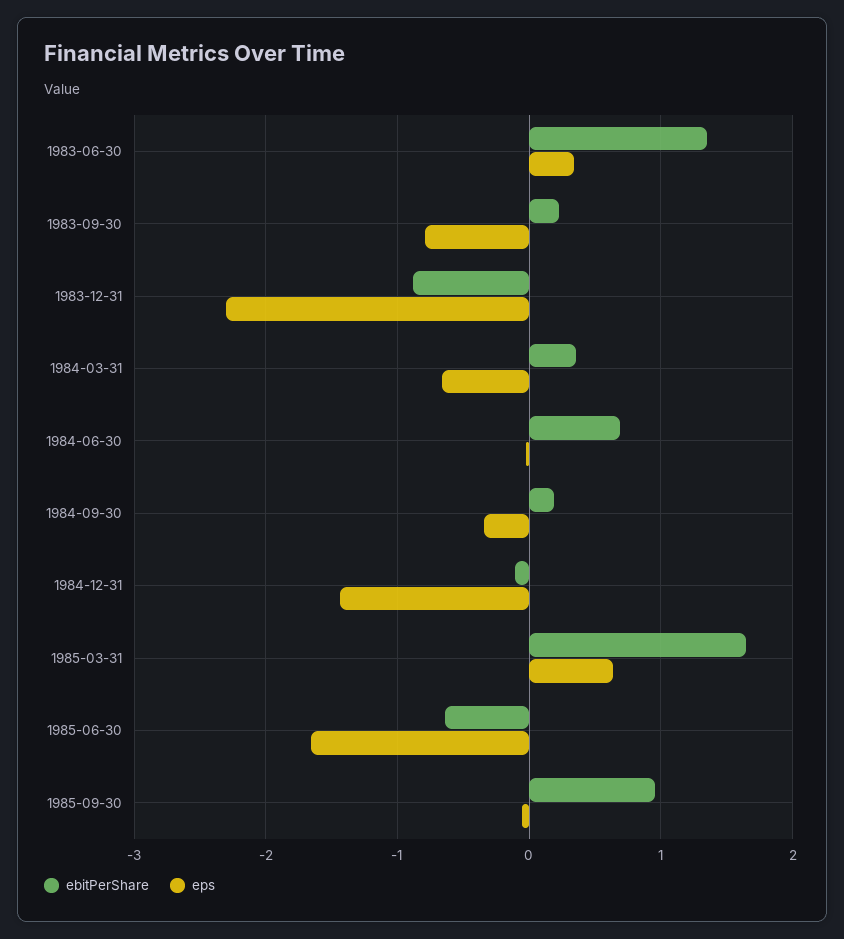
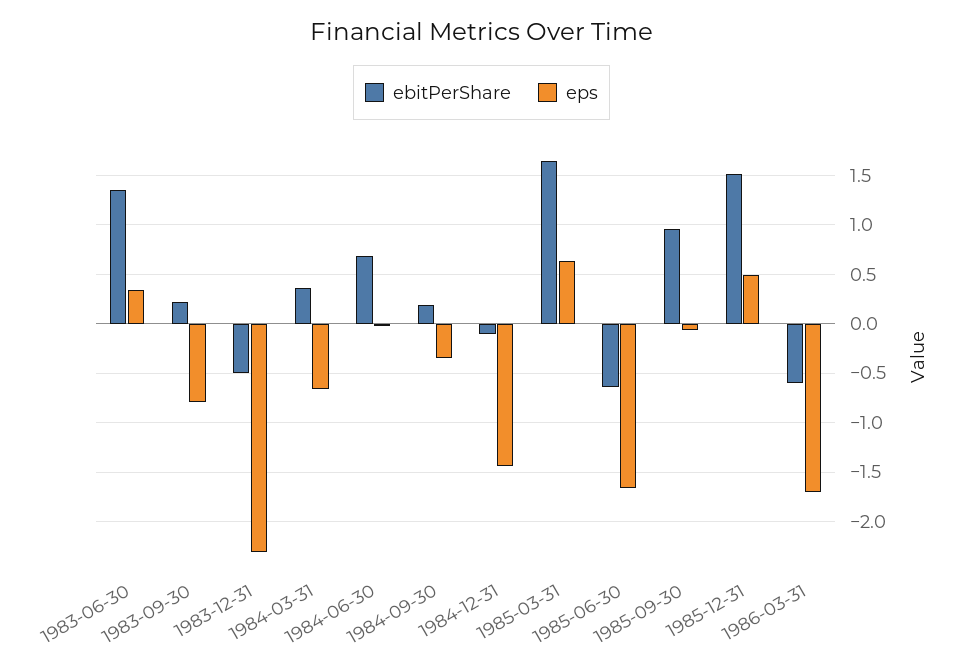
ebitPerShare, 1983-12-31: -0.9 -> -0.5
ebitPerShare, 1985-12-31: none -> 1.5
eps, 1985-12-31: none -> 0.5
ebitPerShare, 1986-03-31: none -> -0.6
eps, 1986-03-31: none -> -1.7

